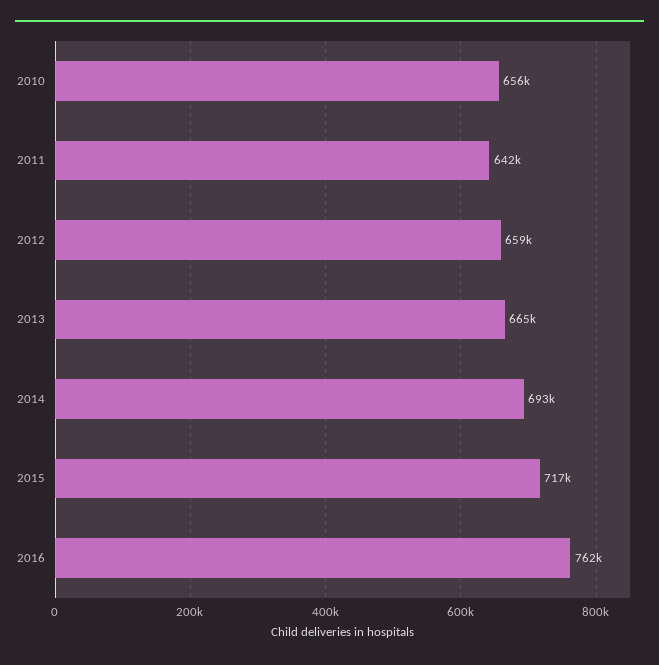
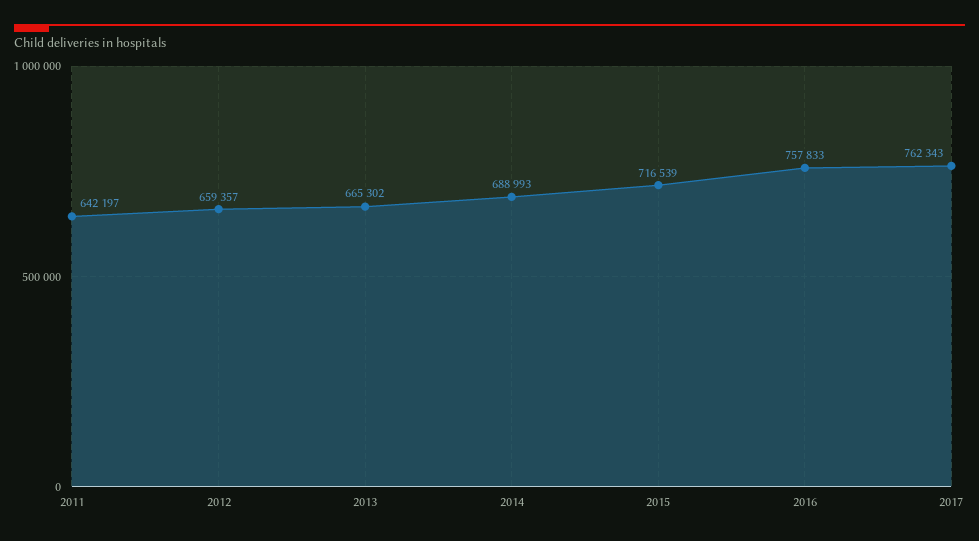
2010: 656000 -> none
2014: 693000 -> 688993
2016: 762000 -> 757833
2017: none -> 762343

